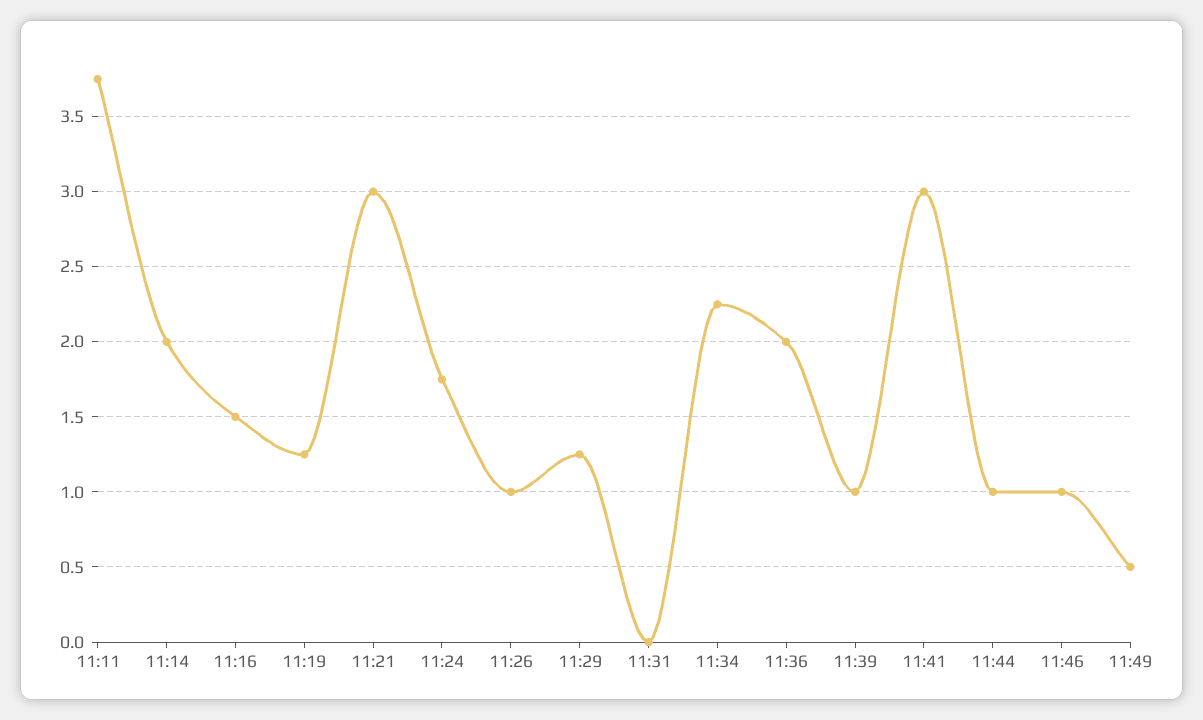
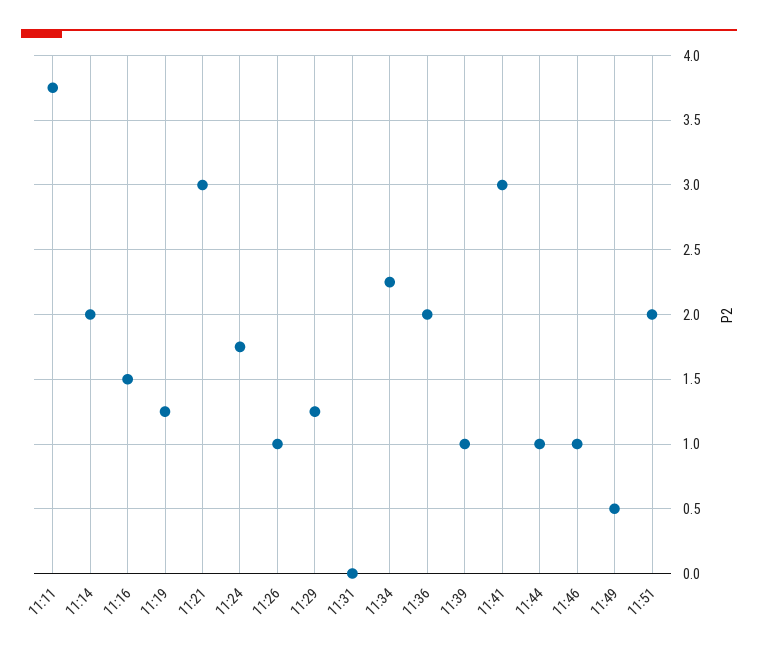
11:51: none -> 2

